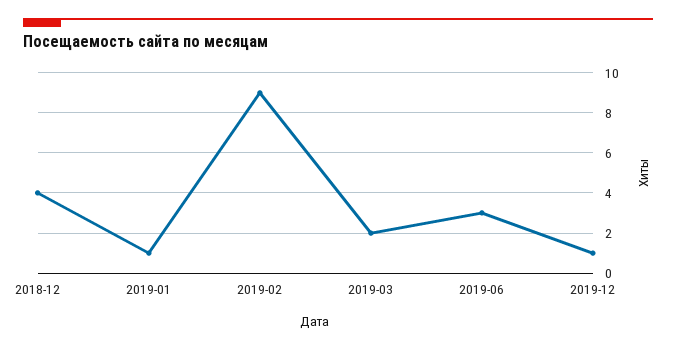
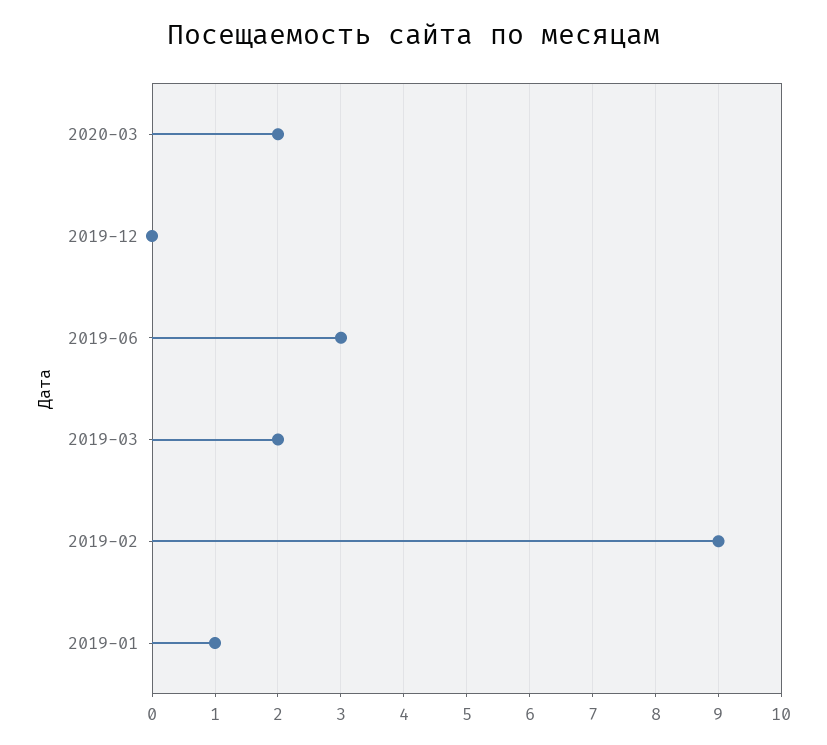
2018-12: 4 -> none
2019-12: 1 -> 0
2020-03: none -> 2

